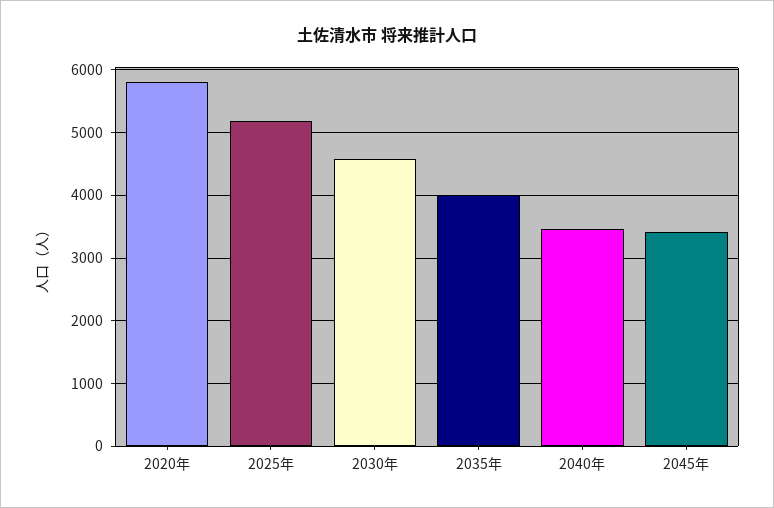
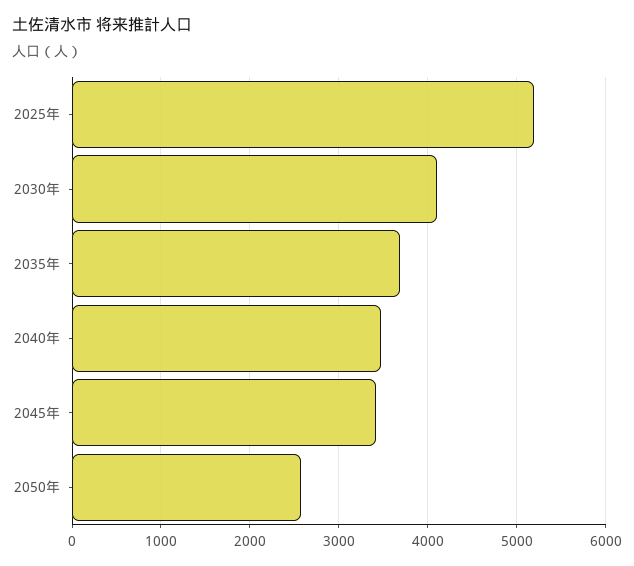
2020年: 5800 -> none
2030年: 4600 -> 4100
2035年: 4000 -> 3700
2050年: none -> 2600

